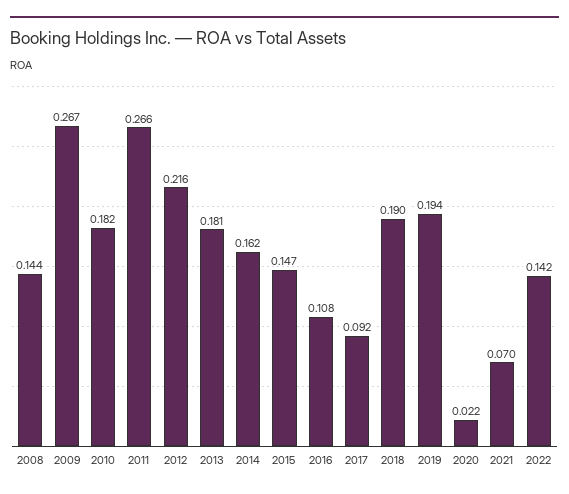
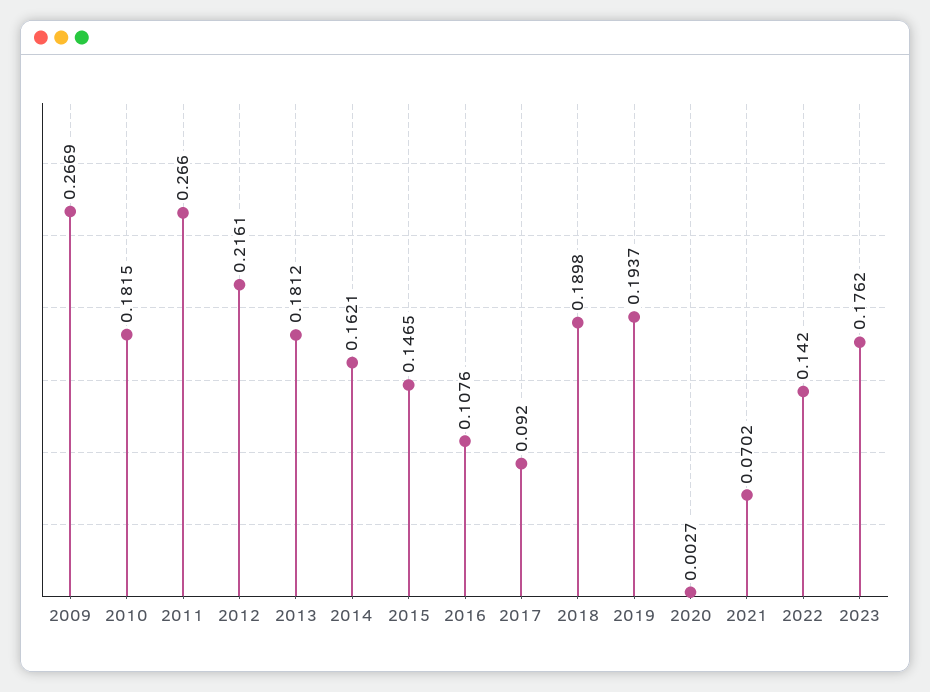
2008: 0.144 -> none
2020: 0.022 -> 0.0027
2023: none -> 0.1762

